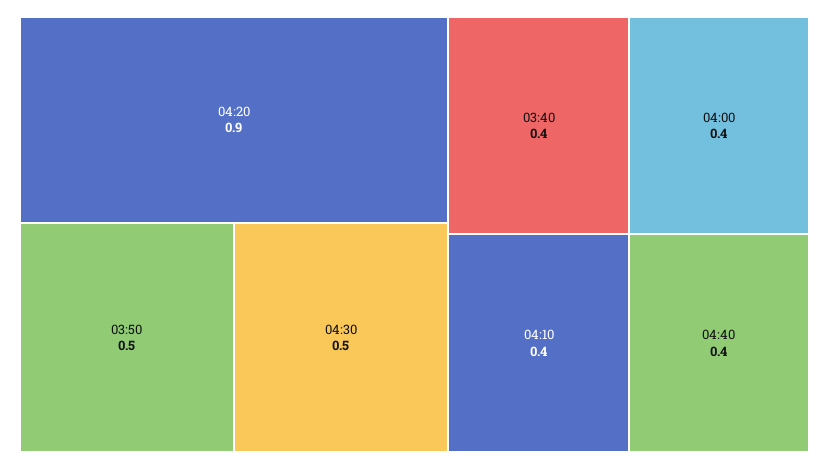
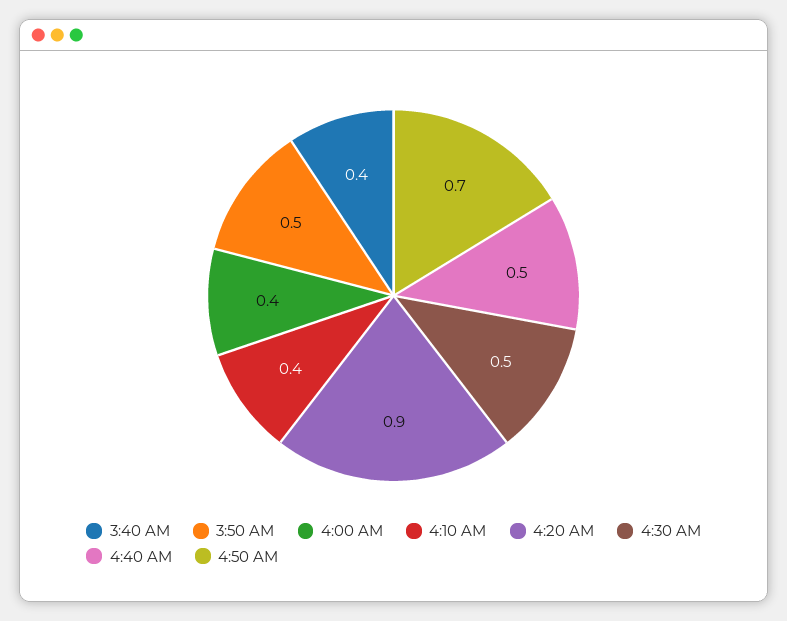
04:40: 0.4 -> 0.5
4:50 AM: none -> 0.7

